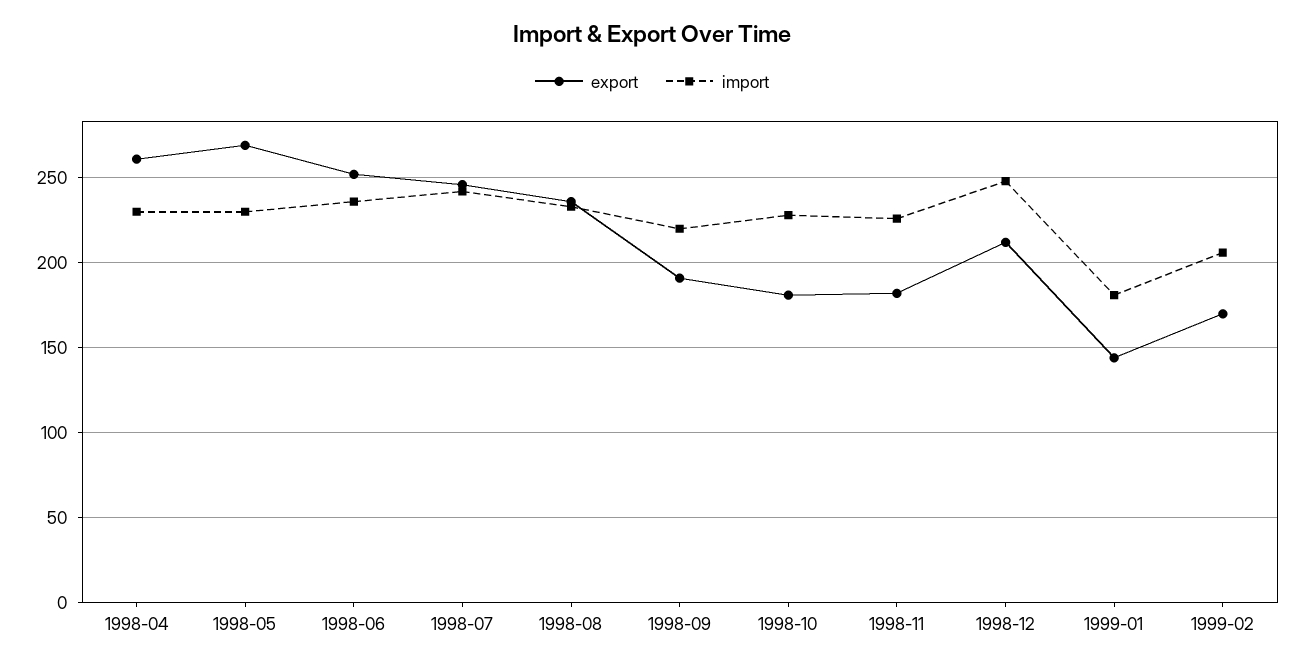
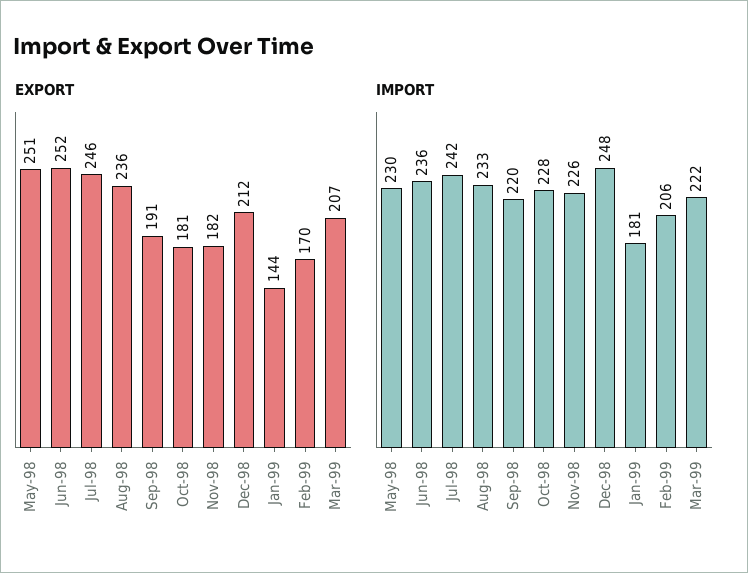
export, 1998-04: 260 -> none
import, 1998-04: 230 -> none
export, 1998-05: 270 -> 251
export, Mar-99: none -> 207
import, Mar-99: none -> 222

